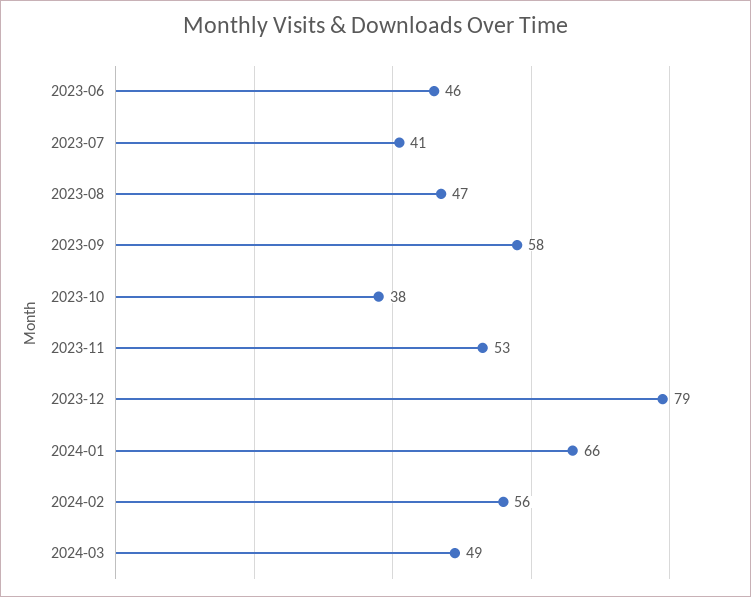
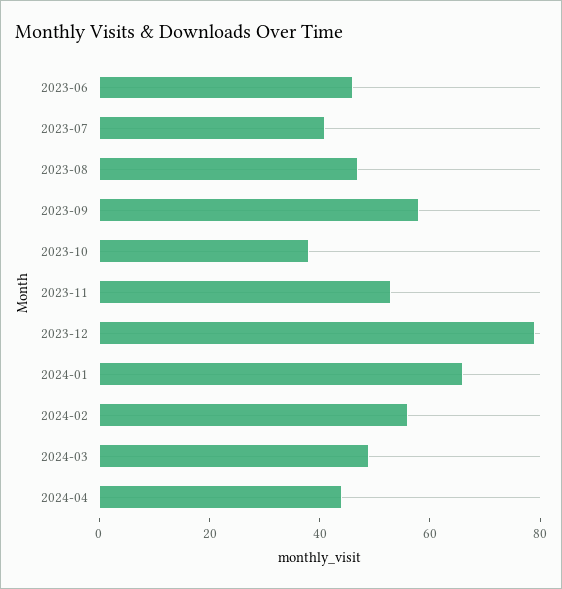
2024-04: none -> 45

